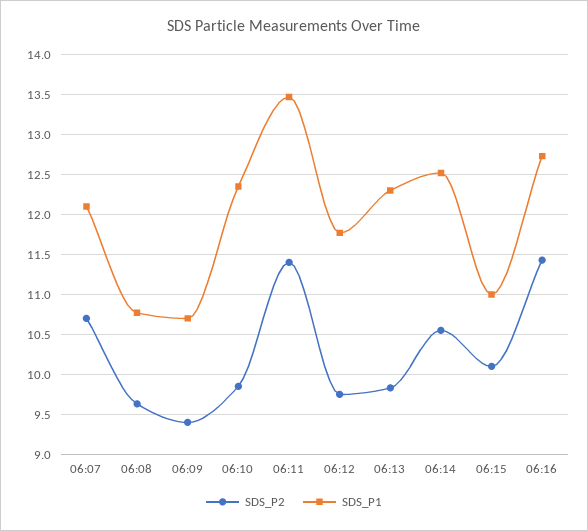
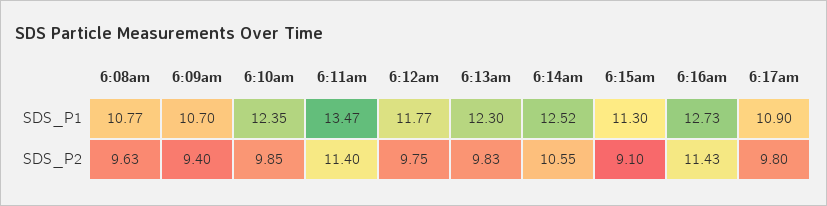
SDS_P2, 06:07: 10.7 -> none
SDS_P1, 06:07: 12.1 -> none
SDS_P2, 06:15: 10.1 -> 9.1
SDS_P1, 06:15: 11 -> 11.3
SDS_P1, 6:17am: none -> 10.9
SDS_P2, 6:17am: none -> 9.8

